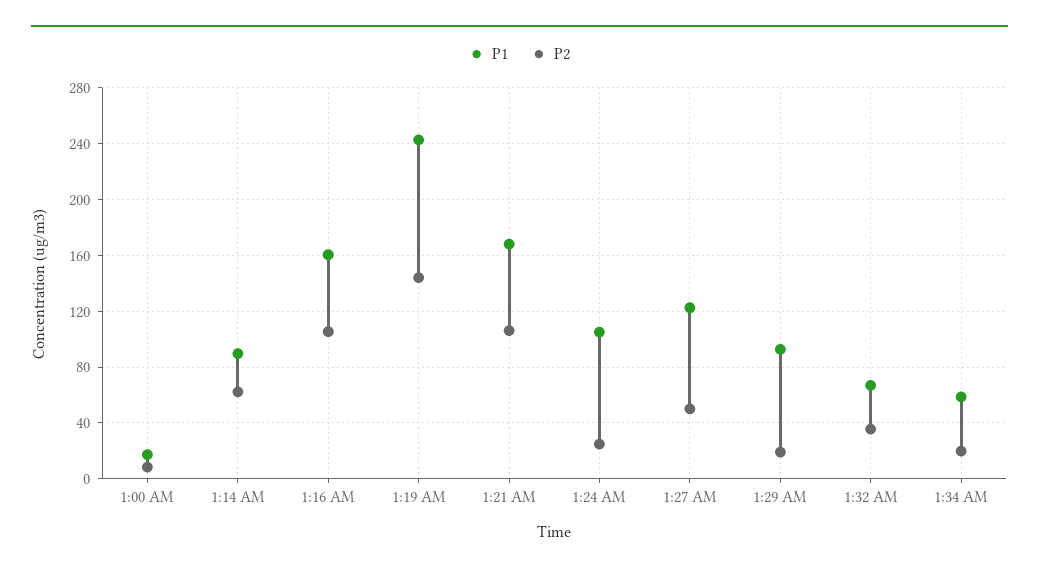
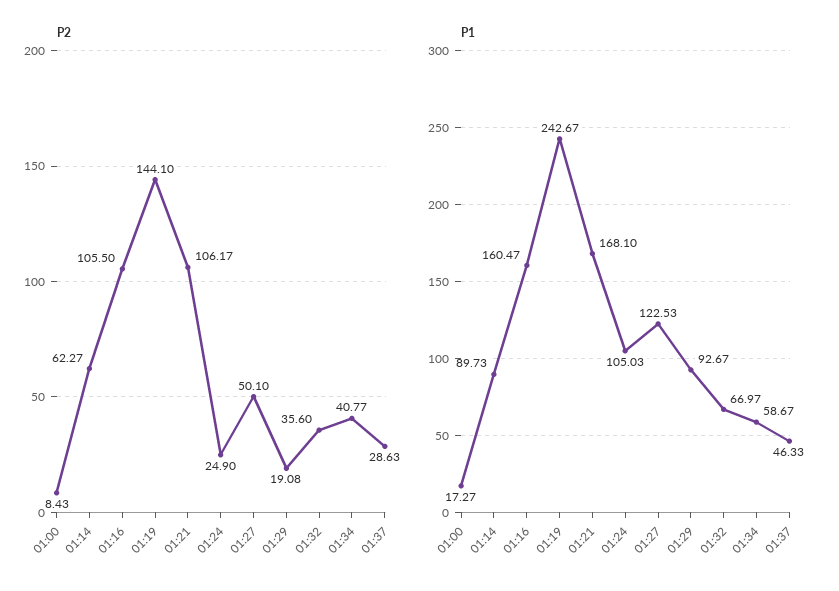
P2, 1:34 AM: 20 -> 40.77
P2, 01:37: none -> 28.63
P1, 01:37: none -> 46.33

